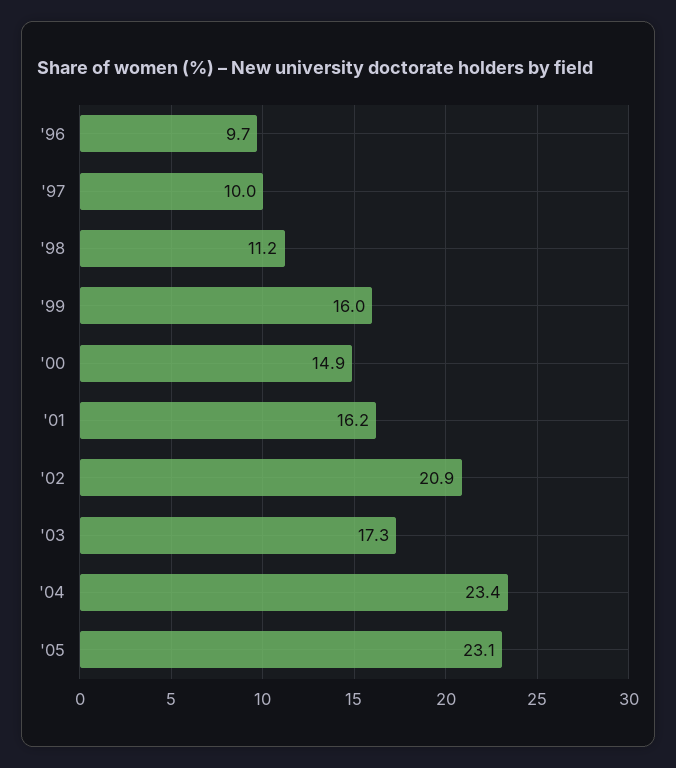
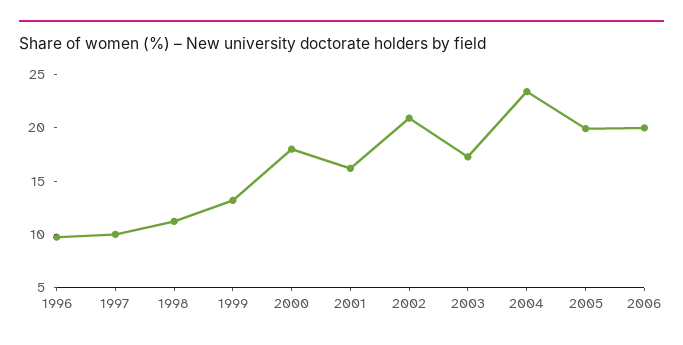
'99: 16 -> 13
'00: 14.9 -> 18
'05: 23.1 -> 20
2006: none -> 20

